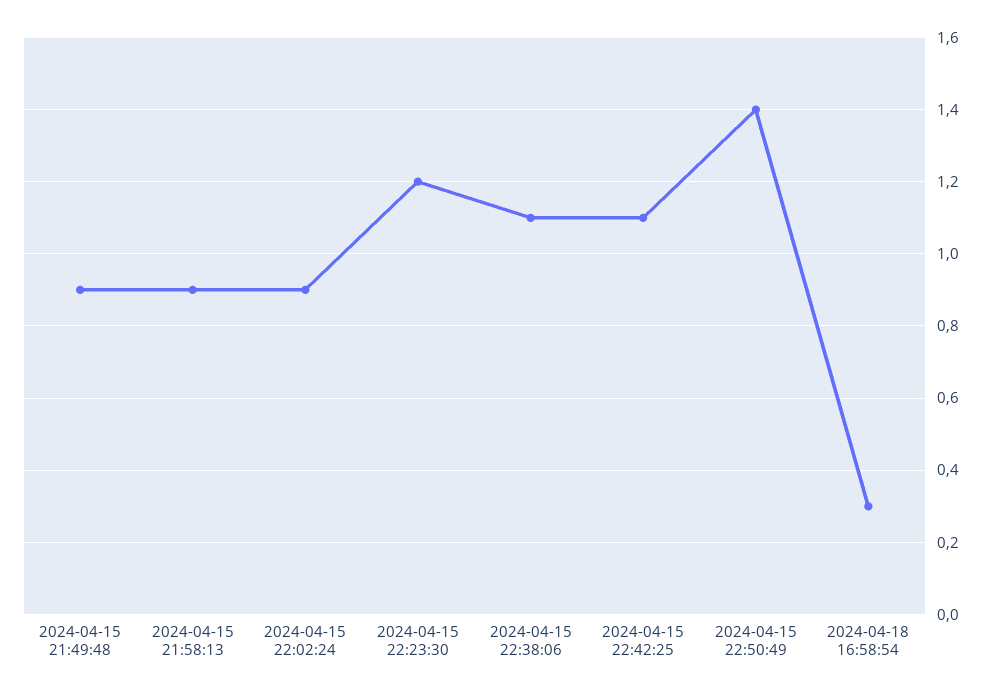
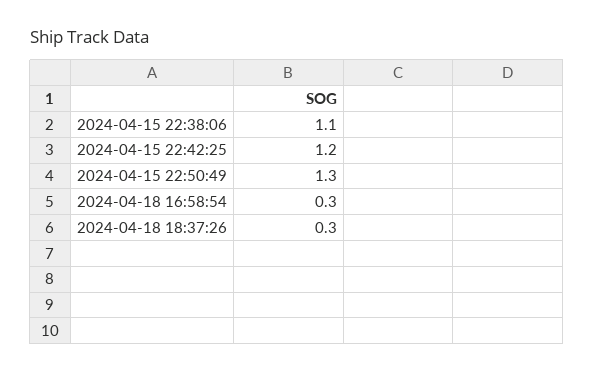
2024-04-15 21:49:48: 0.9 -> none
2024-04-15 21:58:13: 0.9 -> none
2024-04-15 22:02:24: 0.9 -> none
2024-04-15 22:23:30: 1.2 -> none
2024-04-15 22:42:25: 1.1 -> 1.2
2024-04-15 22:50:49: 1.4 -> 1.3
2024-04-18 18:37:26: none -> 0.3

